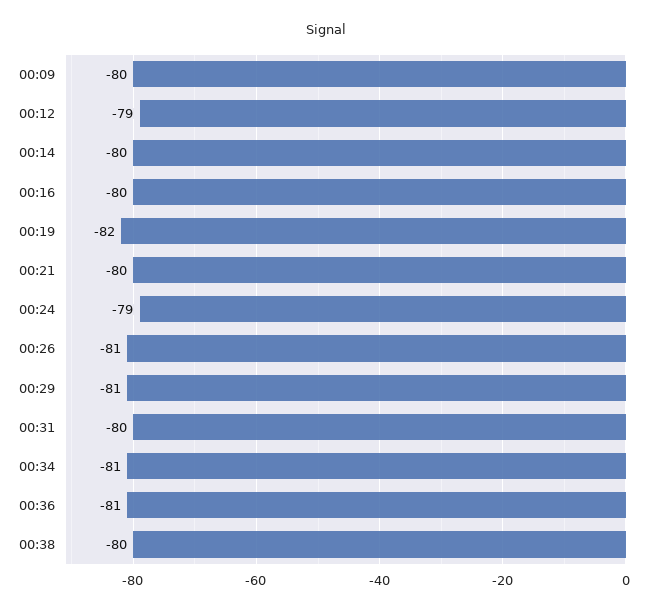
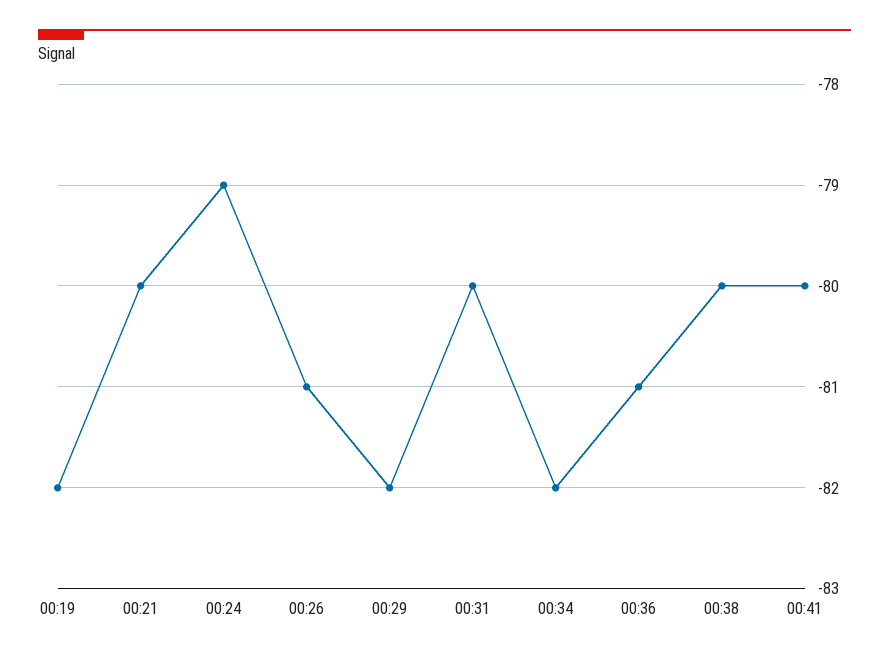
00:09: -80 -> none
00:12: -79 -> none
00:14: -80 -> none
00:16: -80 -> none
00:29: -81 -> -82
00:34: -81 -> -82
00:41: none -> -80

